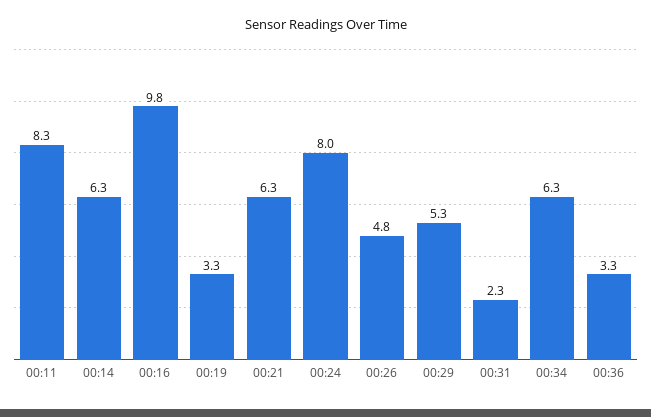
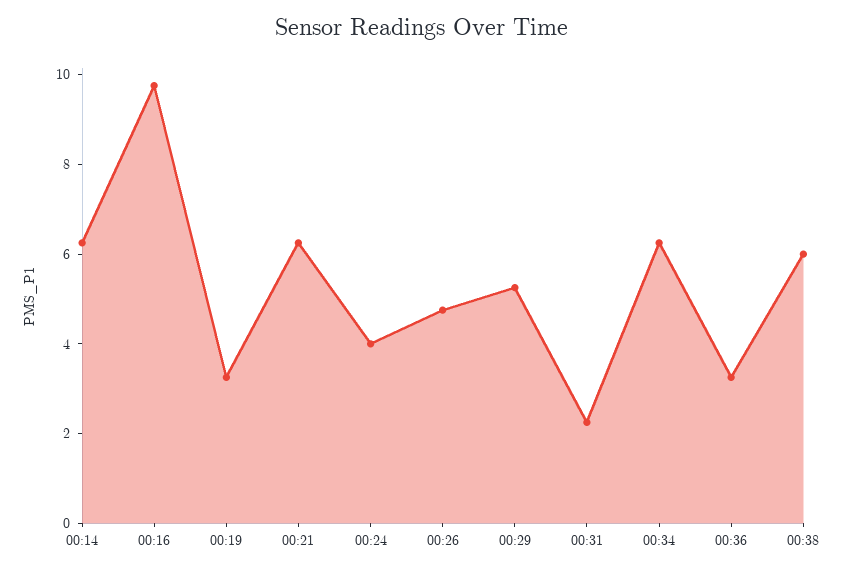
00:11: 8.3 -> none
00:24: 8 -> 4
00:38: none -> 6

